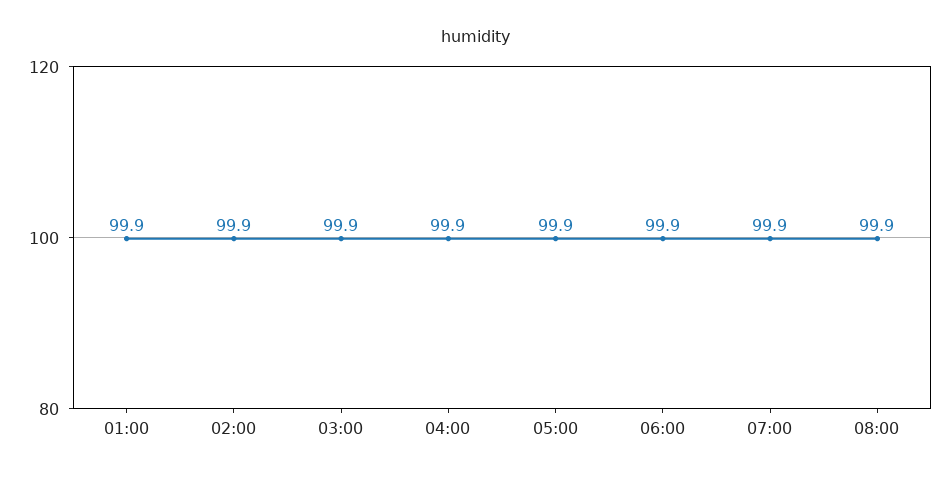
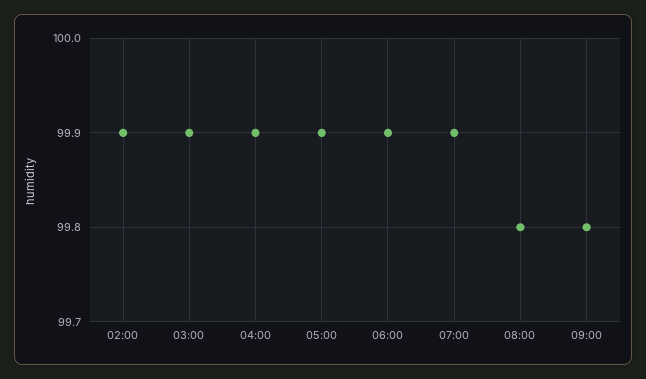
01:00: 99.9 -> none
08:00: 99.9 -> 99.8
09:00: none -> 99.8

